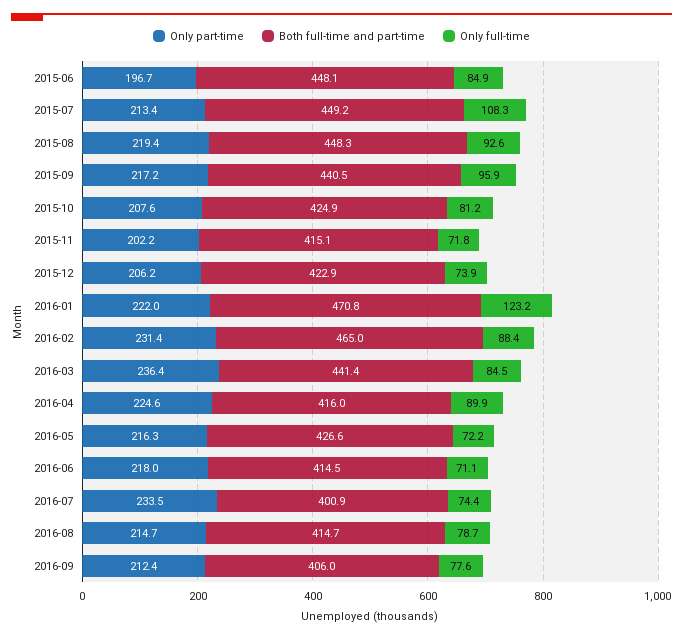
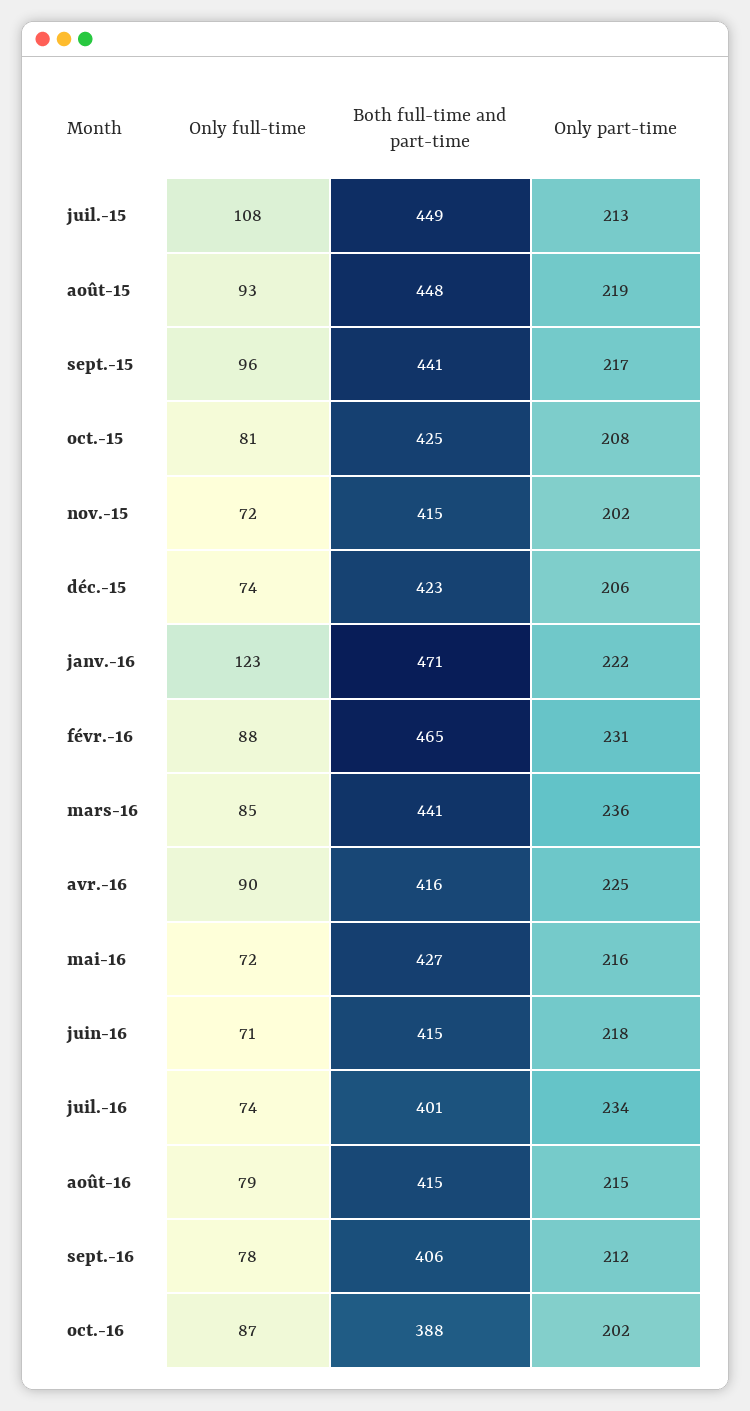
Only part-time, 2015-06: 196.7 -> none
Both full-time and part-time, 2015-06: 448.1 -> none
Only full-time, 2015-06: 84.9 -> none
Only full-time, oct.-16: none -> 87
Both full-time and part-time, oct.-16: none -> 388
Only part-time, oct.-16: none -> 202

